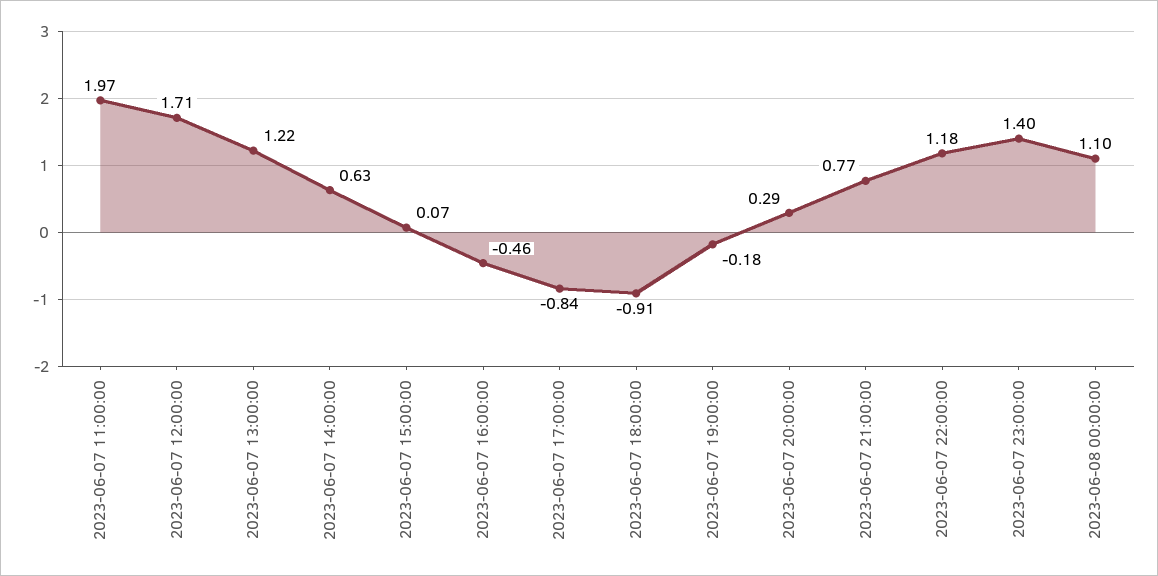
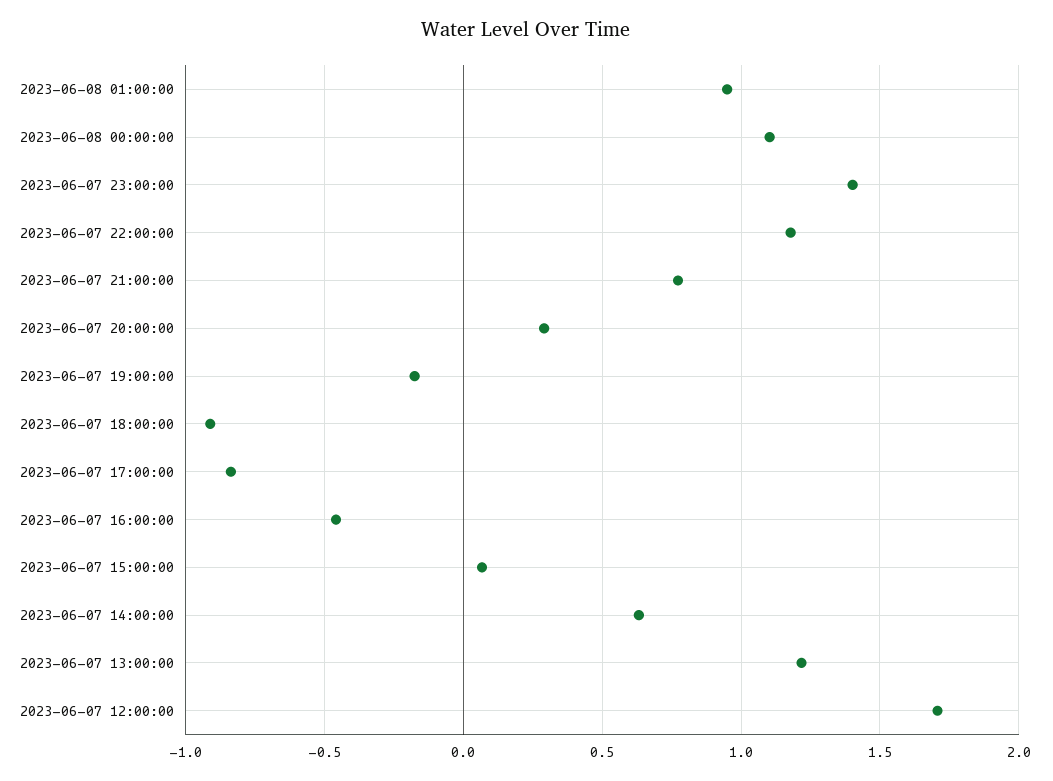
2023-06-07 11:00:00: 1.97 -> none
2023-06-08 01:00:00: none -> 0.95

